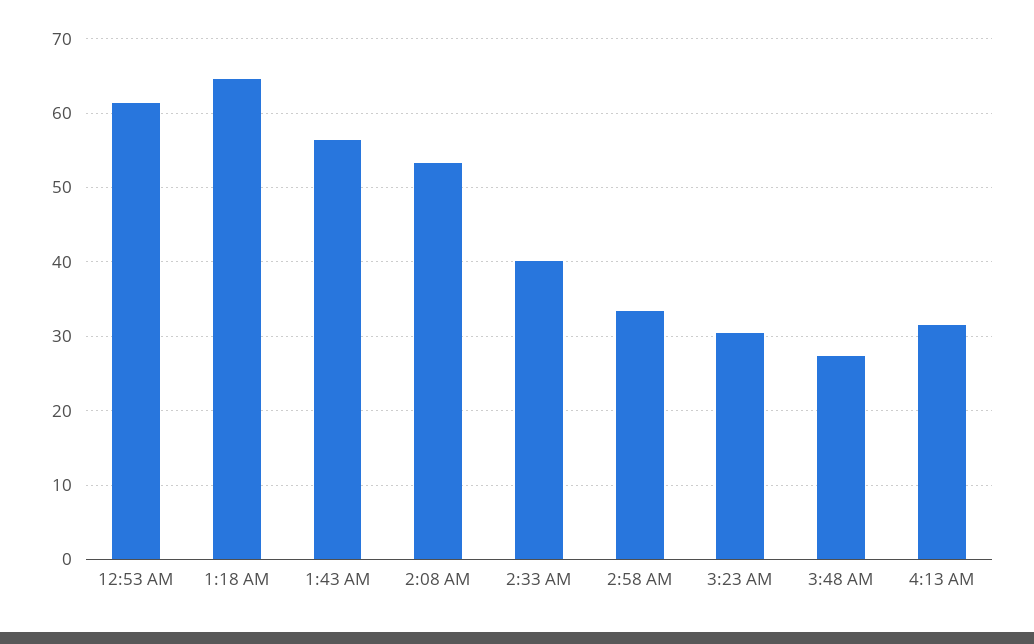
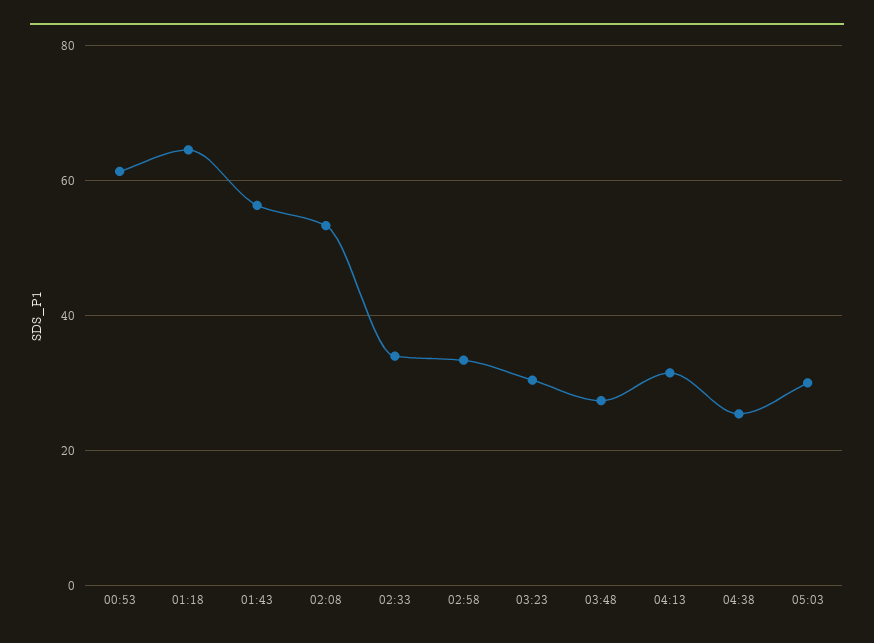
2:33 AM: 40 -> 34
04:38: none -> 26
05:03: none -> 30

